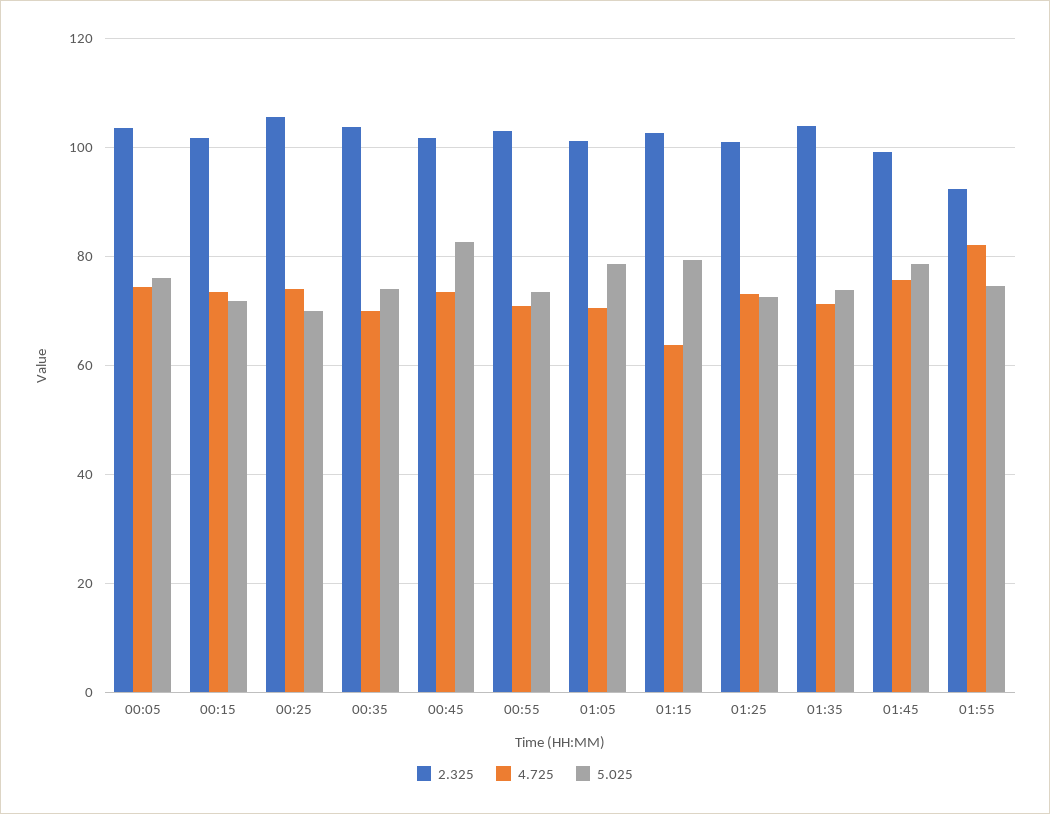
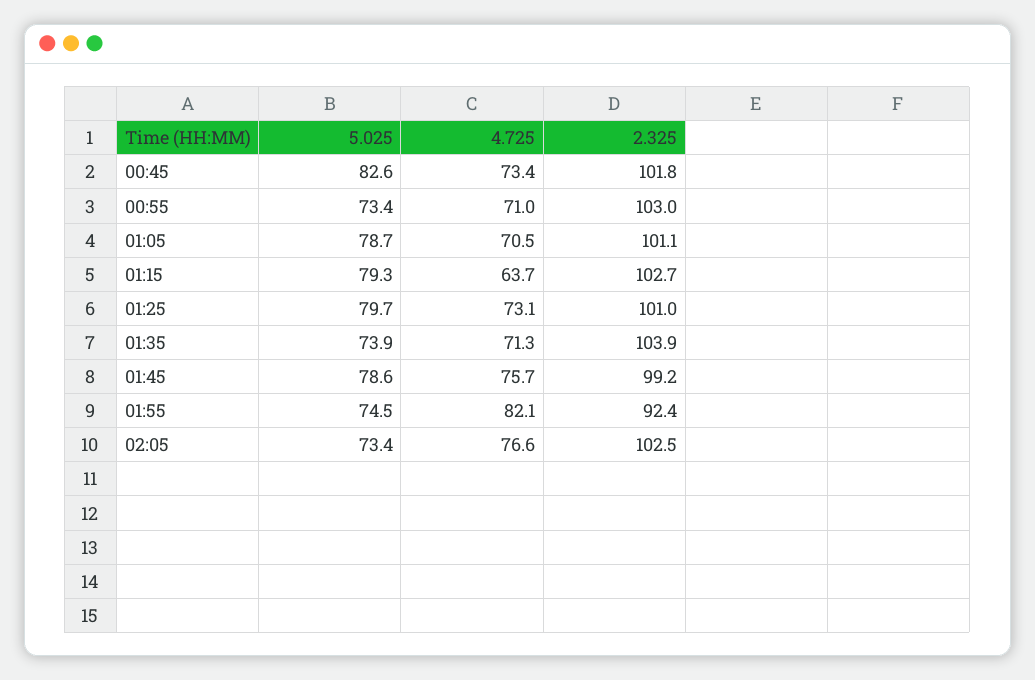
2.325, 00:05: 104 -> none
4.725, 00:05: 74 -> none
5.025, 00:05: 76 -> none
2.325, 00:15: 102 -> none
4.725, 00:15: 74 -> none
5.025, 00:15: 72 -> none
2.325, 00:25: 106 -> none
4.725, 00:25: 74 -> none
5.025, 00:25: 70 -> none
2.325, 00:35: 104 -> none
4.725, 00:35: 70 -> none
5.025, 00:35: 74 -> none
5.025, 01:25: 72 -> 79.7
5.025, 02:05: none -> 73.4
4.725, 02:05: none -> 76.6
2.325, 02:05: none -> 102.5

